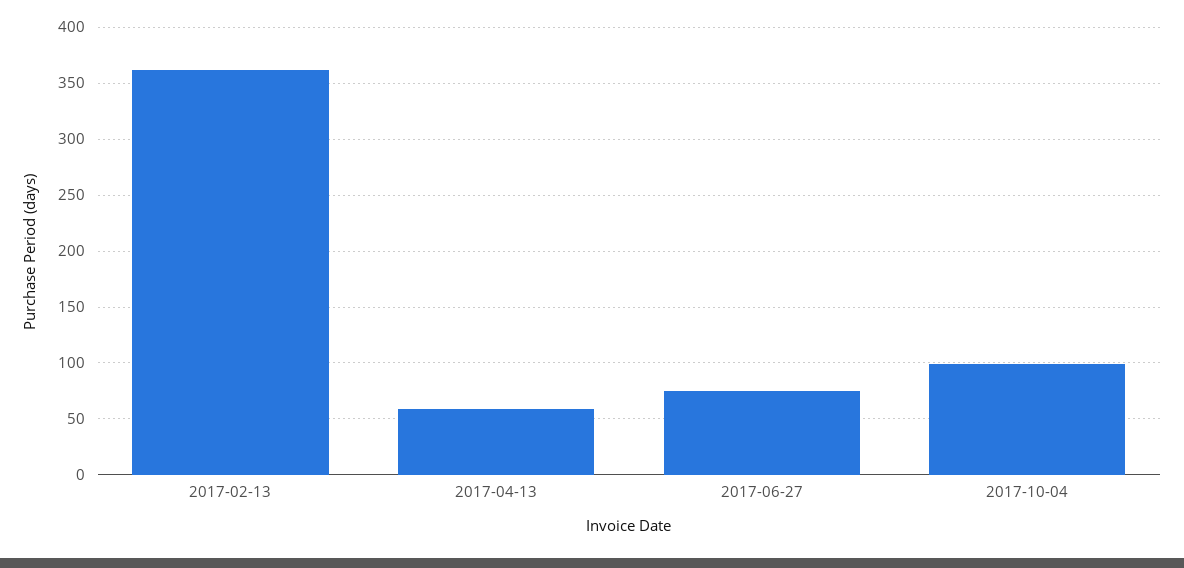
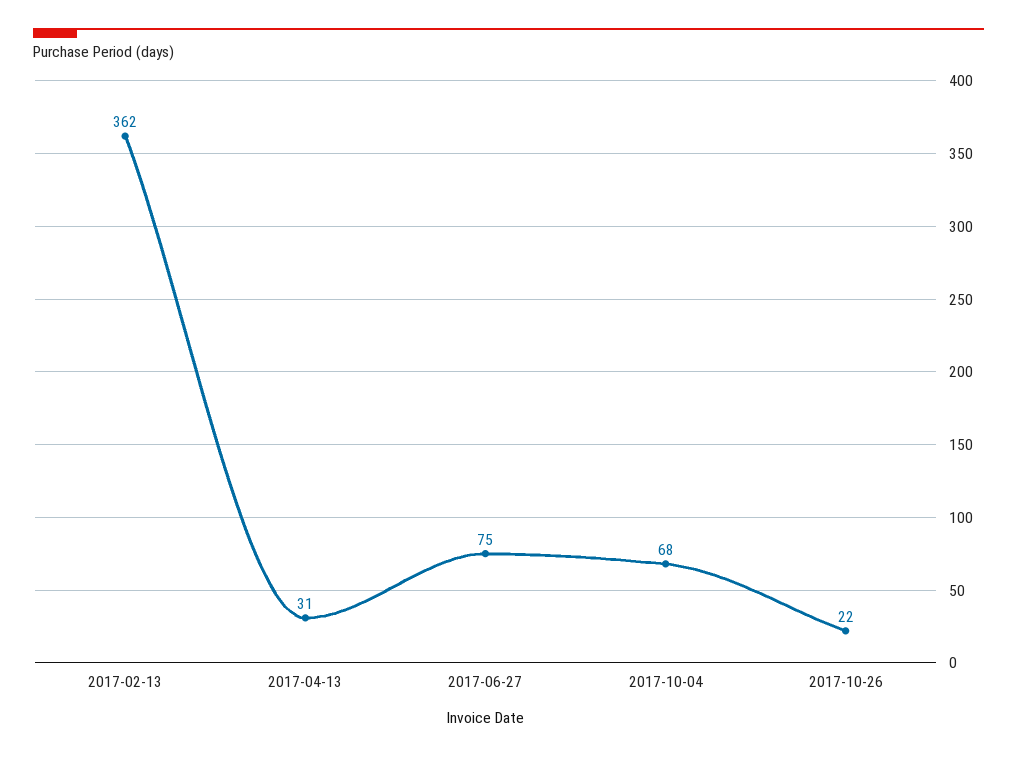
2017-04-13: 60 -> 31
2017-10-04: 100 -> 68
2017-10-26: none -> 22

